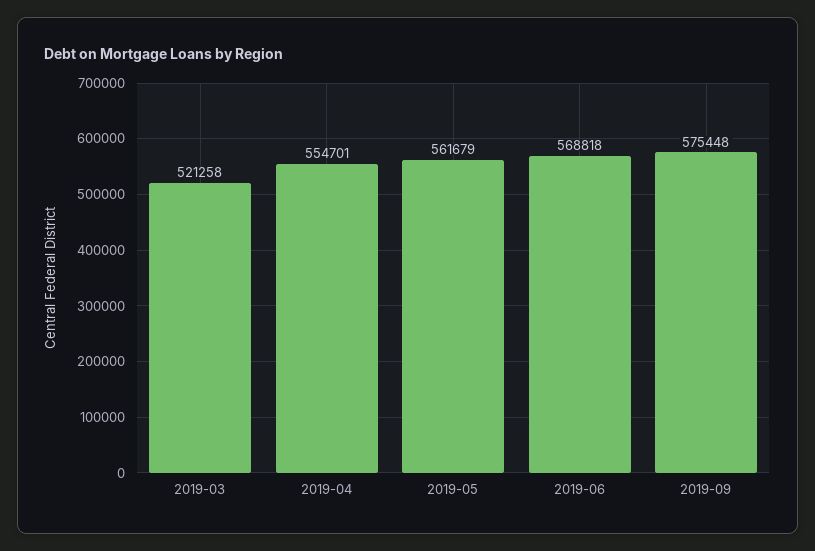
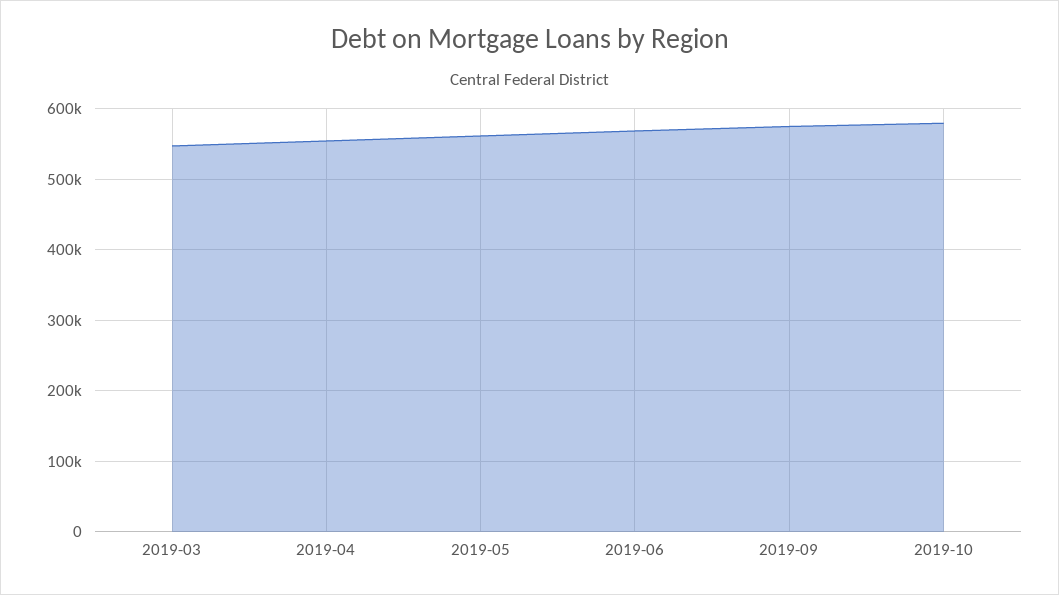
2019-03: 521258 -> 550000
2019-10: none -> 580000

